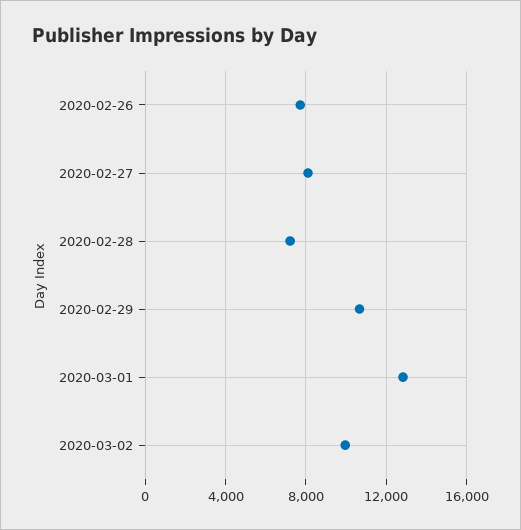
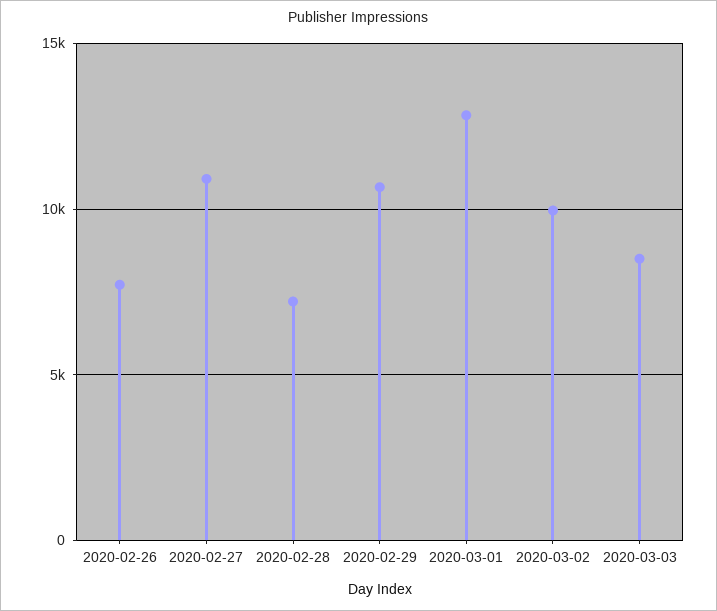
2020-02-27: 8000 -> 11000
2020-03-03: none -> 8500

